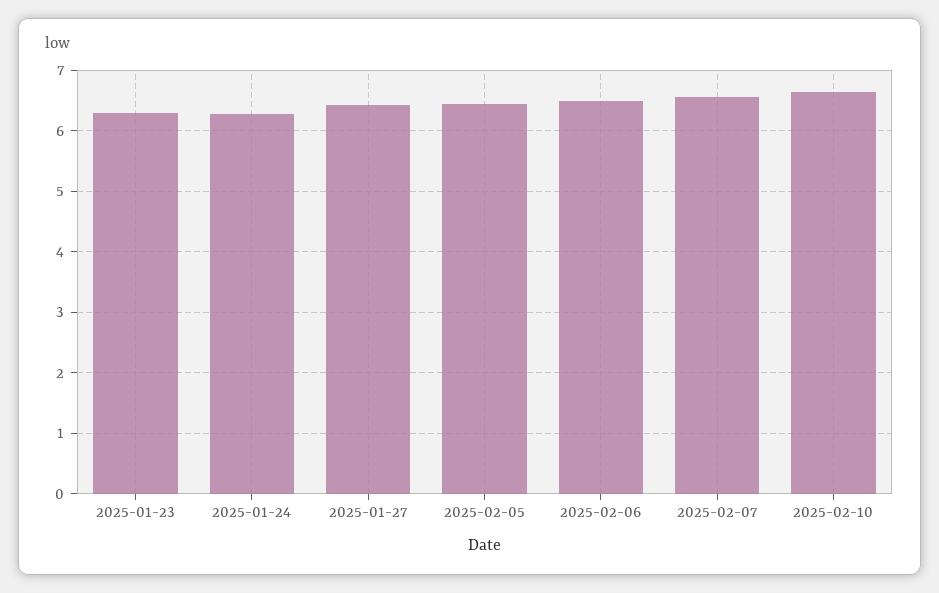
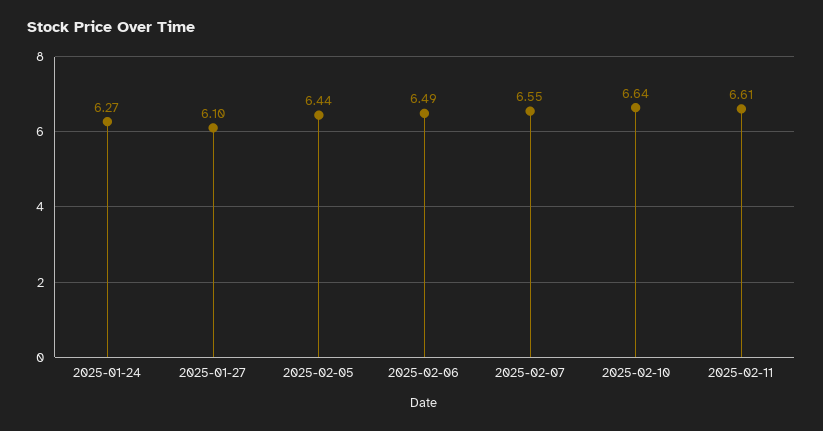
2025-01-23: 6.3 -> none
2025-01-27: 6.4 -> 6.1
2025-02-11: none -> 6.61

